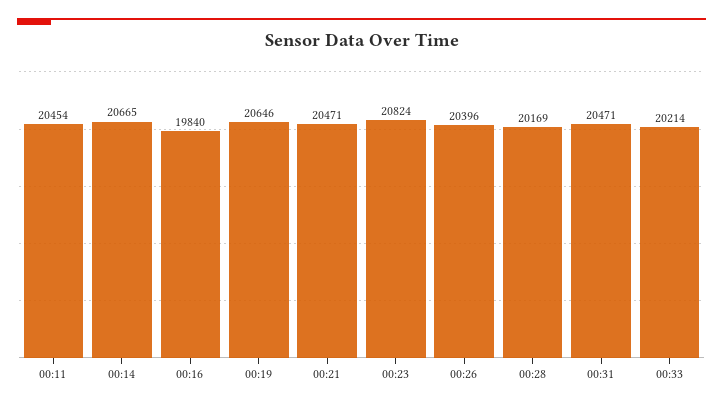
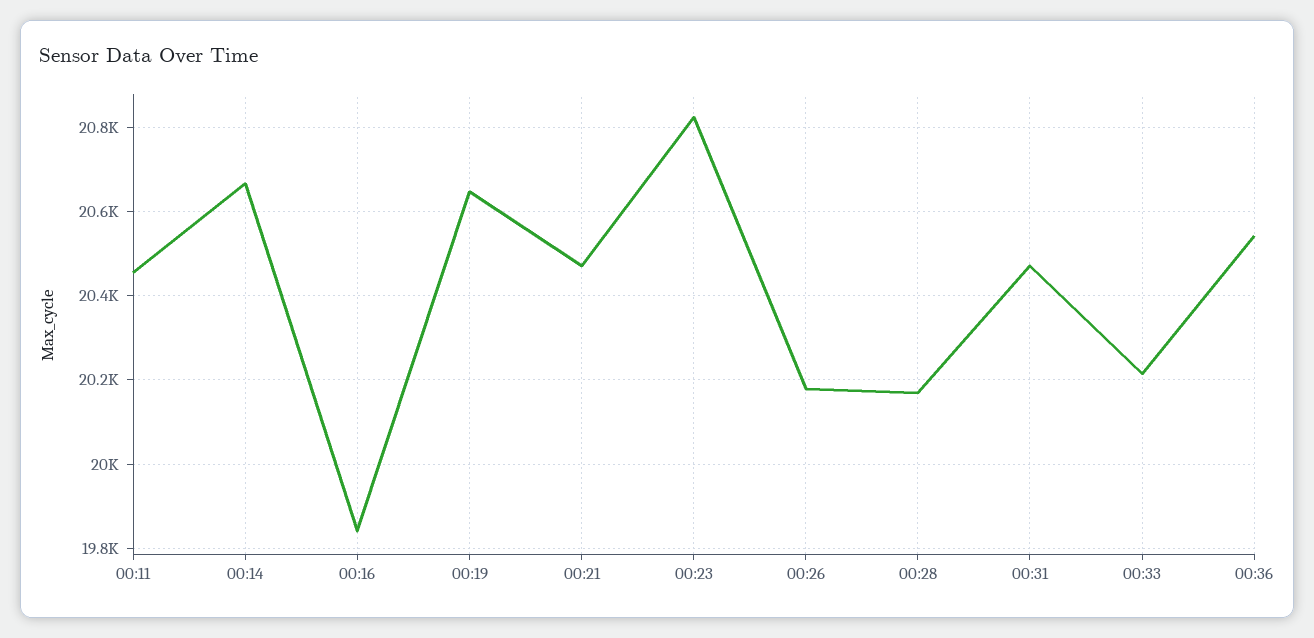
00:26: 20396 -> 20180
00:36: none -> 20540

